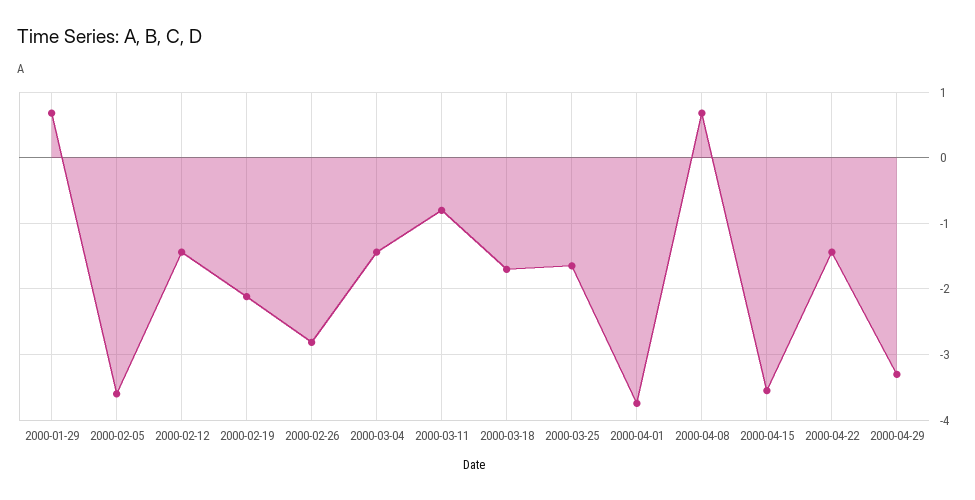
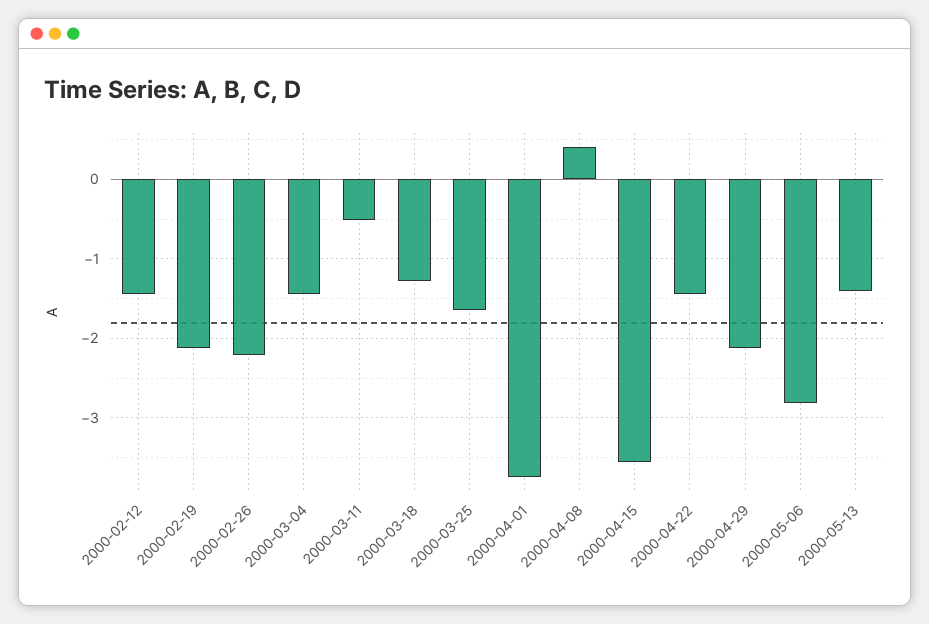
2000-01-29: 0.7 -> none
2000-02-05: -3.6 -> none
2000-02-26: -2.8 -> -2.2
2000-03-11: -0.8 -> -0.5
2000-03-18: -1.7 -> -1.3
2000-04-08: 0.7 -> 0.4
2000-04-29: -3.3 -> -2.1
2000-05-06: none -> -2.8
2000-05-13: none -> -1.4

